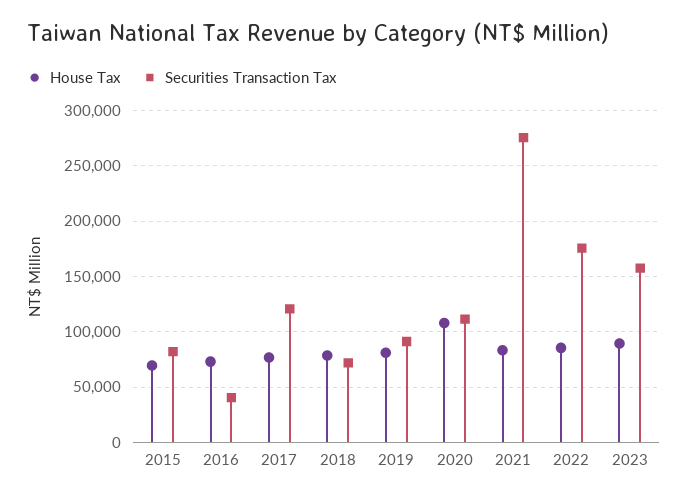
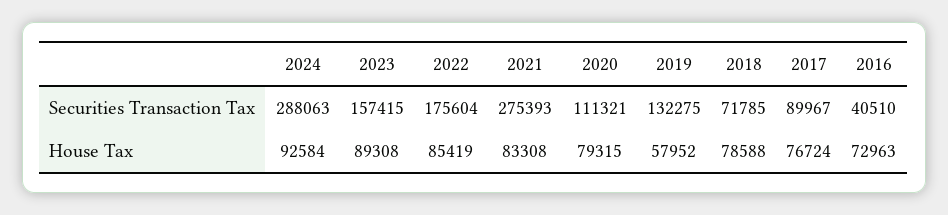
House Tax, 2015: 70000 -> none
Securities Transaction Tax, 2015: 80000 -> none
Securities Transaction Tax, 2017: 120000 -> 89967
House Tax, 2019: 80000 -> 57952
Securities Transaction Tax, 2019: 90000 -> 132275
House Tax, 2020: 110000 -> 79315
Securities Transaction Tax, 2024: none -> 288063
House Tax, 2024: none -> 92584

